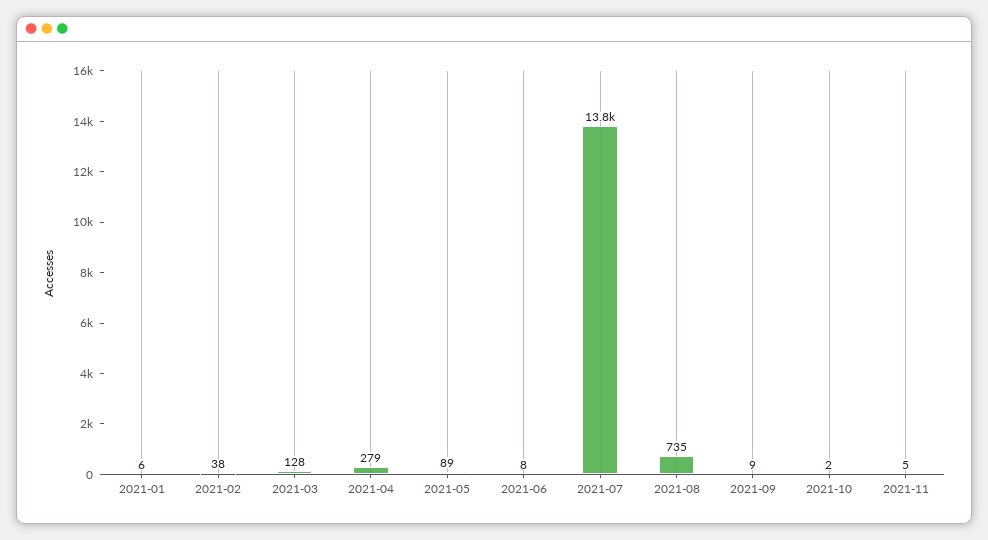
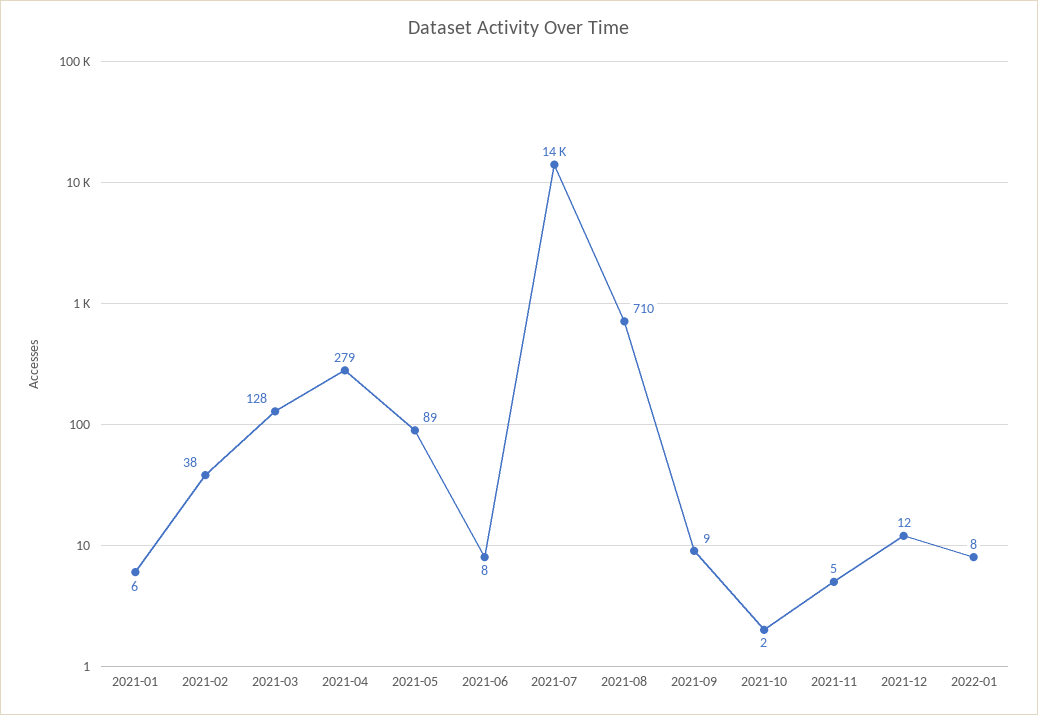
2021-08: 735 -> 710
2021-12: none -> 12
2022-01: none -> 8

